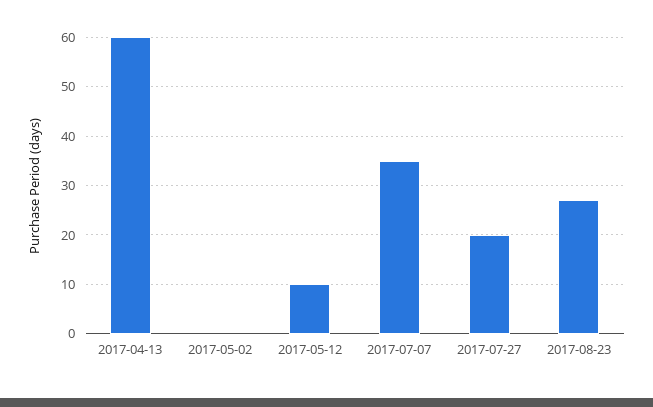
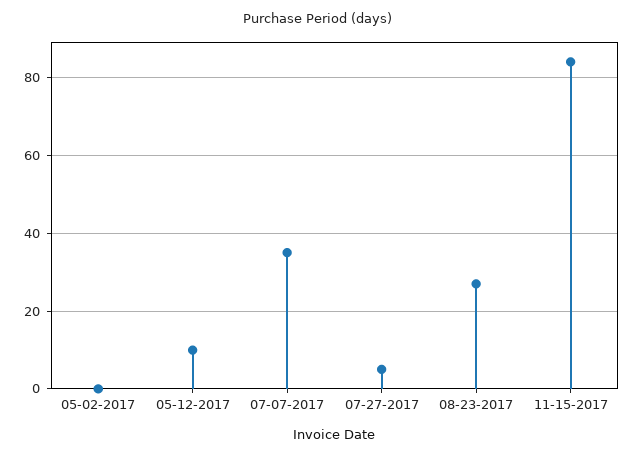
2017-04-13: 60 -> none
2017-07-27: 20 -> 5
11-15-2017: none -> 85

